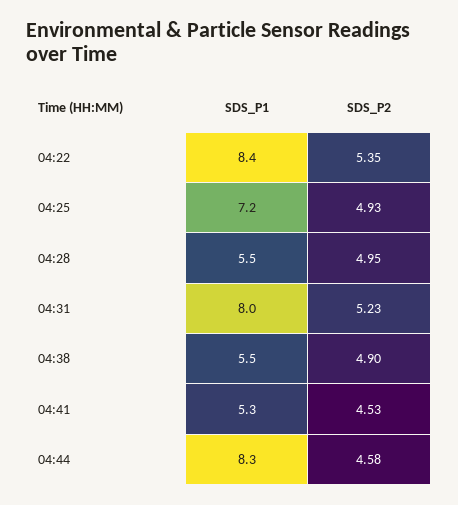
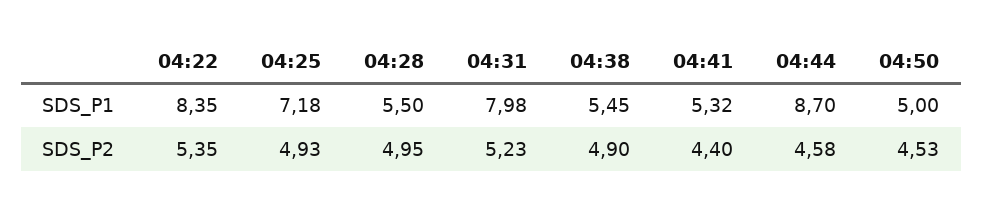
SDS_P2, 04:41: 4.53 -> 4.4
SDS_P1, 04:44: 8.3 -> 8.7
SDS_P1, 04:50: none -> 5
SDS_P2, 04:50: none -> 4.53

